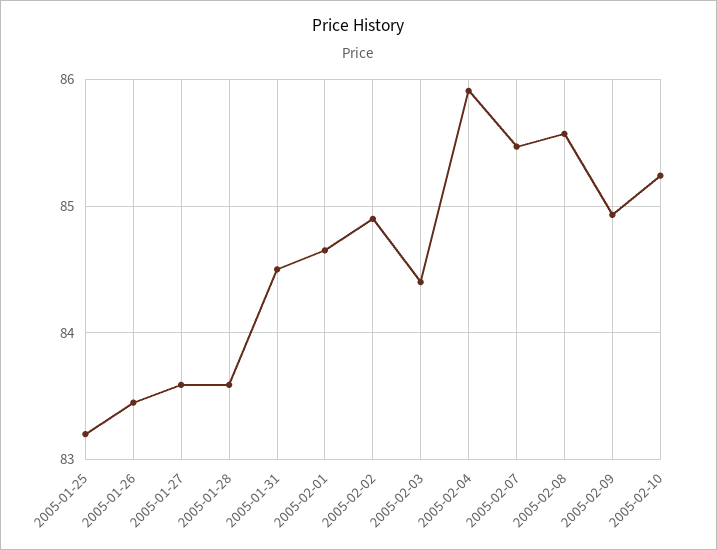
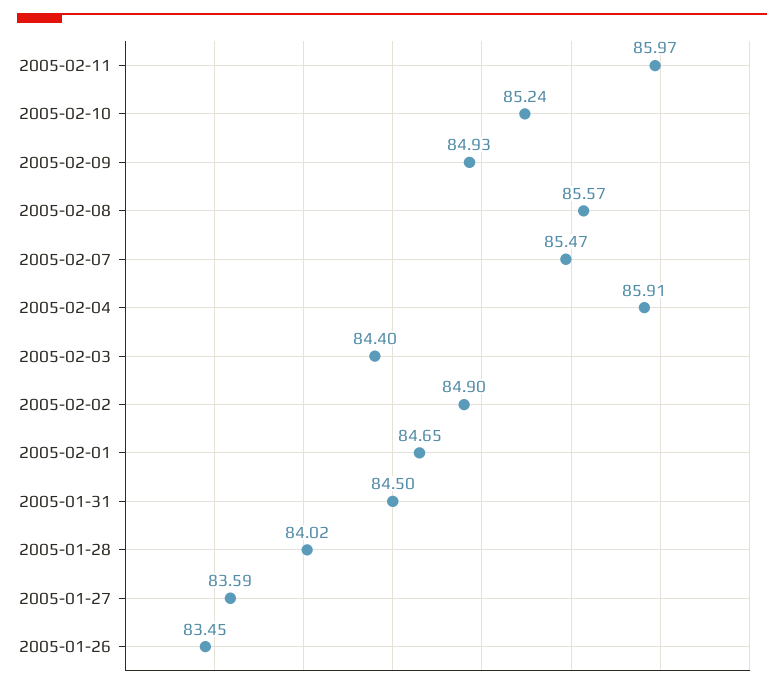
2005-01-25: 83.2 -> none
2005-01-28: 83.6 -> 84.02
2005-02-11: none -> 85.97

